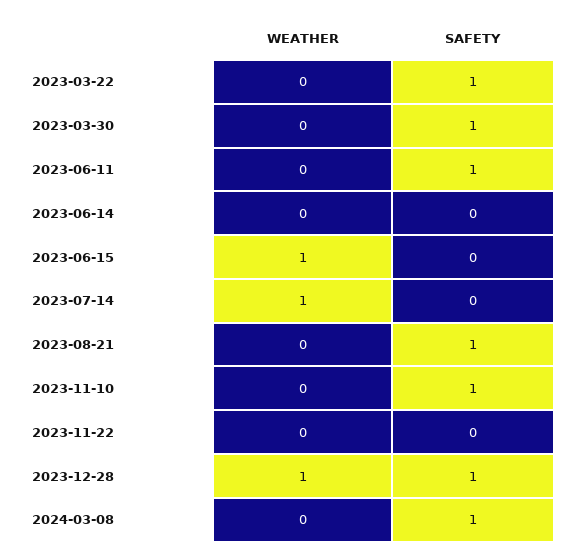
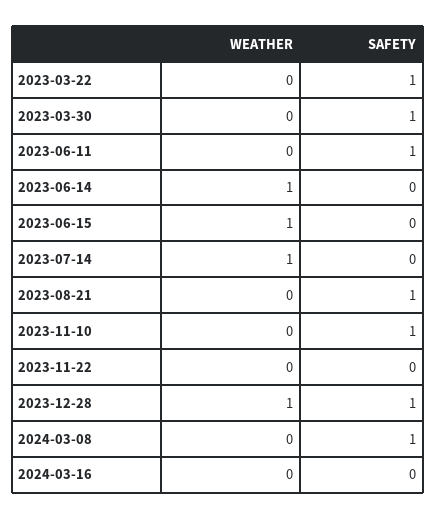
WEATHER, 2023-06-14: 0 -> 1
WEATHER, 2024-03-16: none -> 0
SAFETY, 2024-03-16: none -> 0

